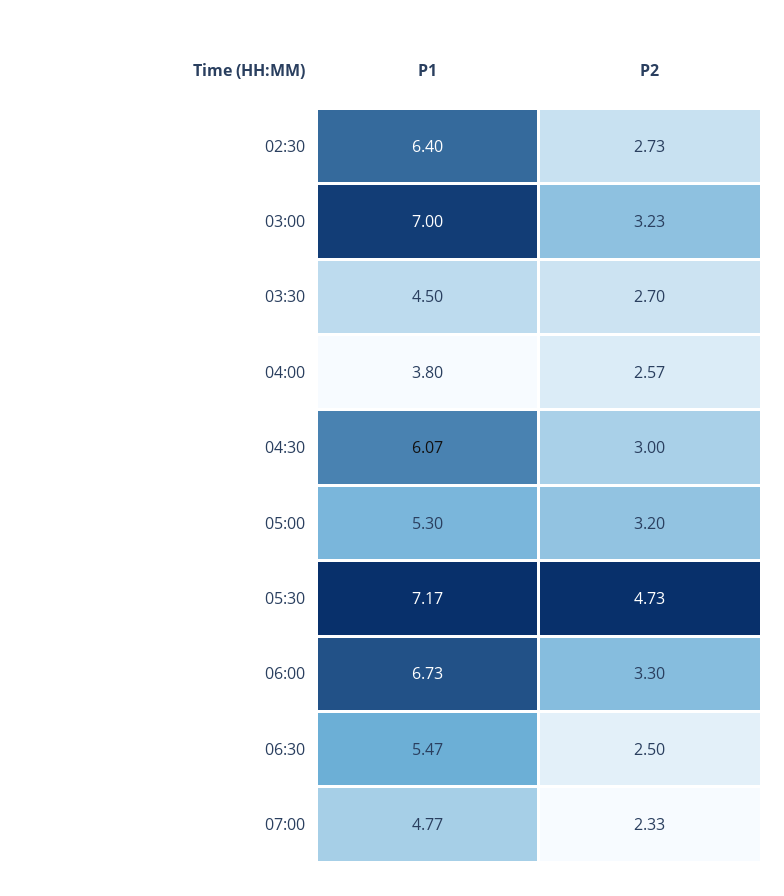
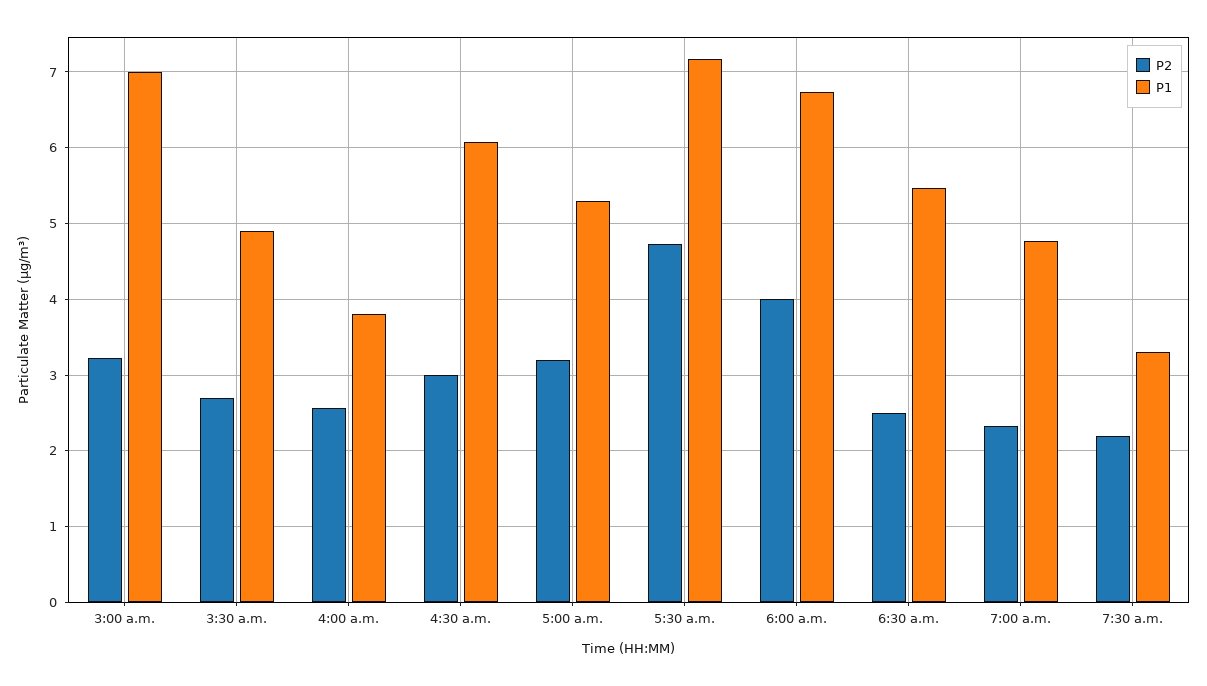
P1, 02:30: 6.4 -> none
P2, 02:30: 2.73 -> none
P1, 03:30: 4.5 -> 4.9
P2, 06:00: 3.3 -> 4
P2, 7:30 a.m.: none -> 2.2
P1, 7:30 a.m.: none -> 3.3

